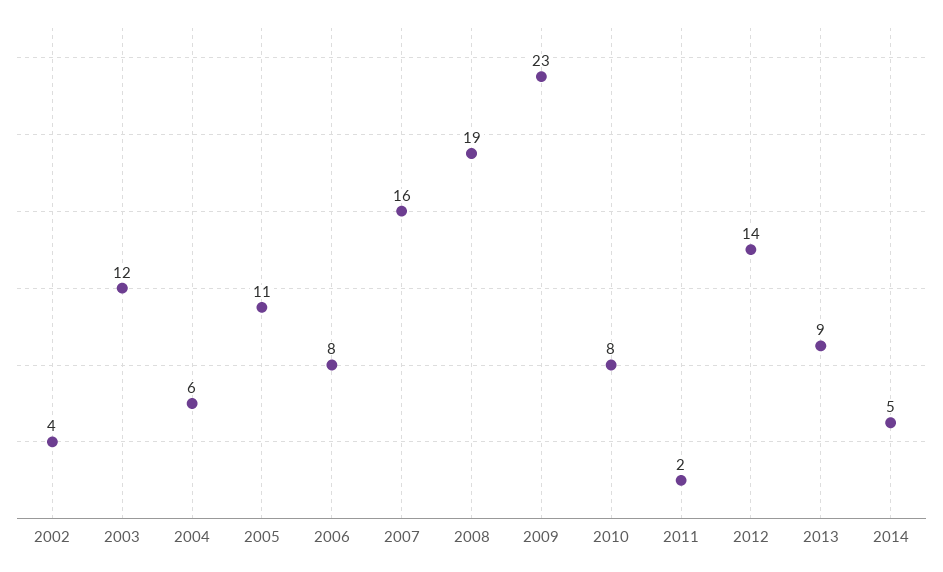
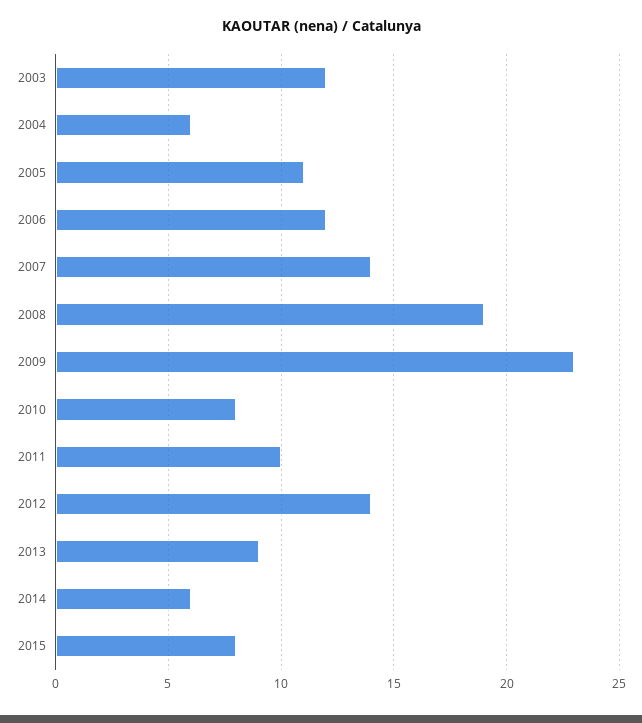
2002: 4 -> none
2006: 8 -> 12
2007: 16 -> 14
2011: 2 -> 10
2014: 5 -> 6
2015: none -> 8

